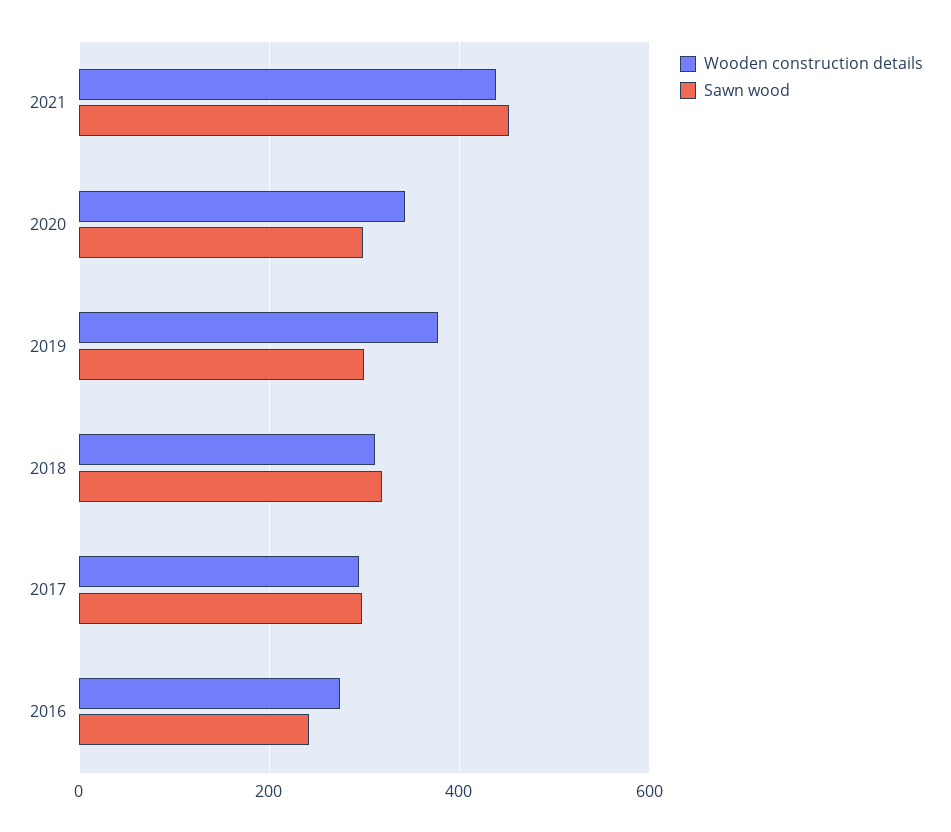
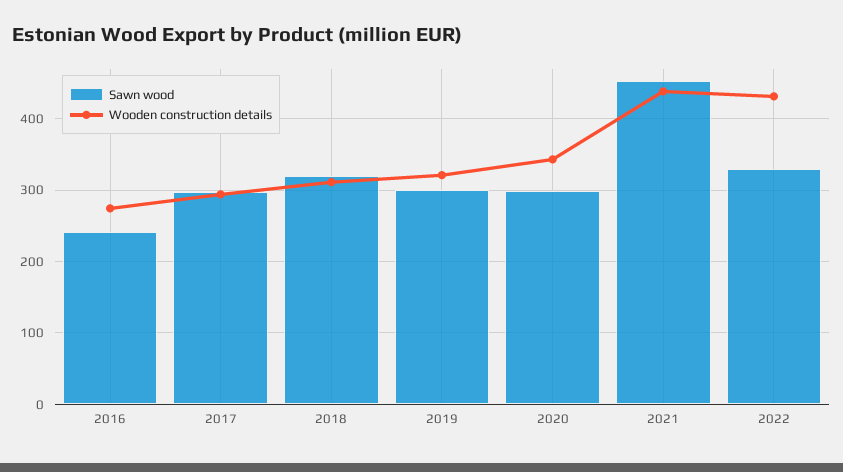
Wooden construction details, 2019: 380 -> 320
Sawn wood, 2022: none -> 330
Wooden construction details, 2022: none -> 430

